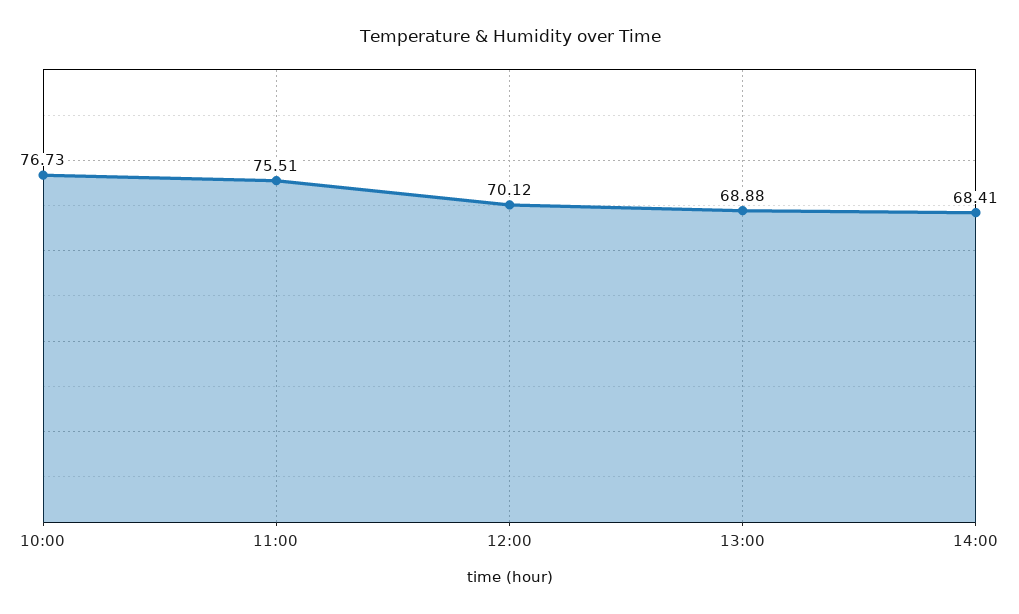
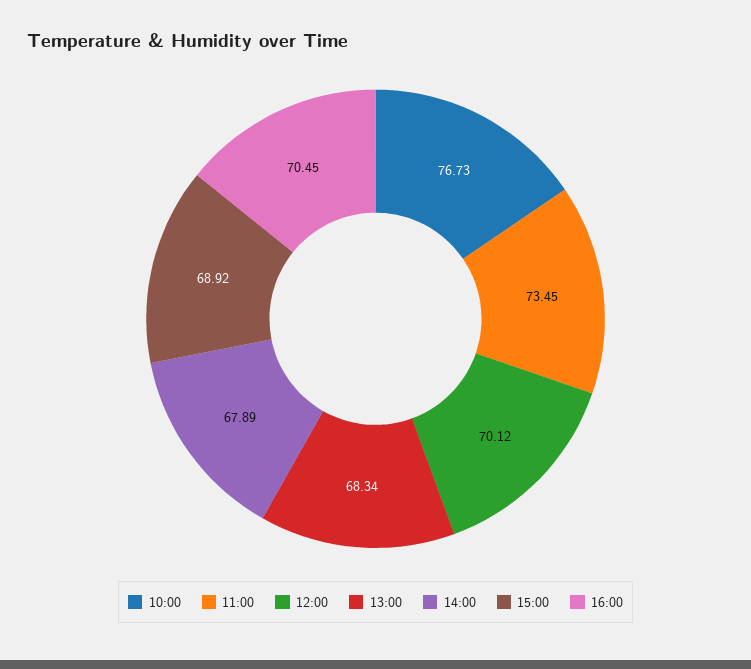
11:00: 75.51 -> 73.45
13:00: 68.88 -> 68.34
14:00: 68.41 -> 67.89
15:00: none -> 68.92
16:00: none -> 70.45

